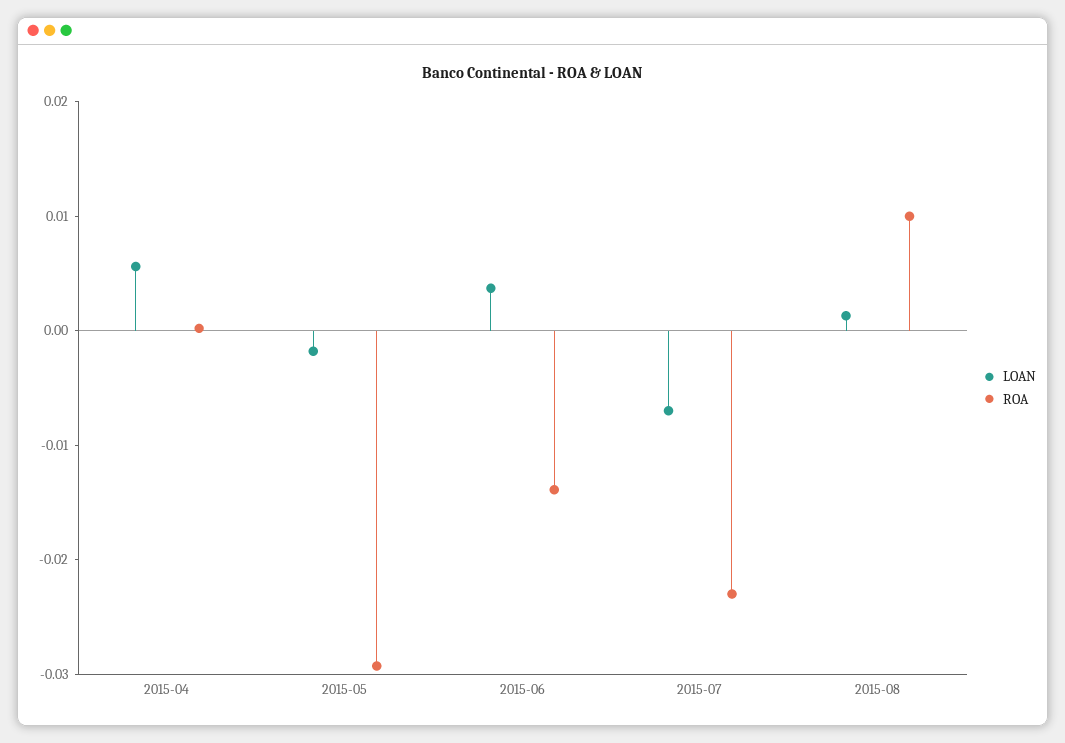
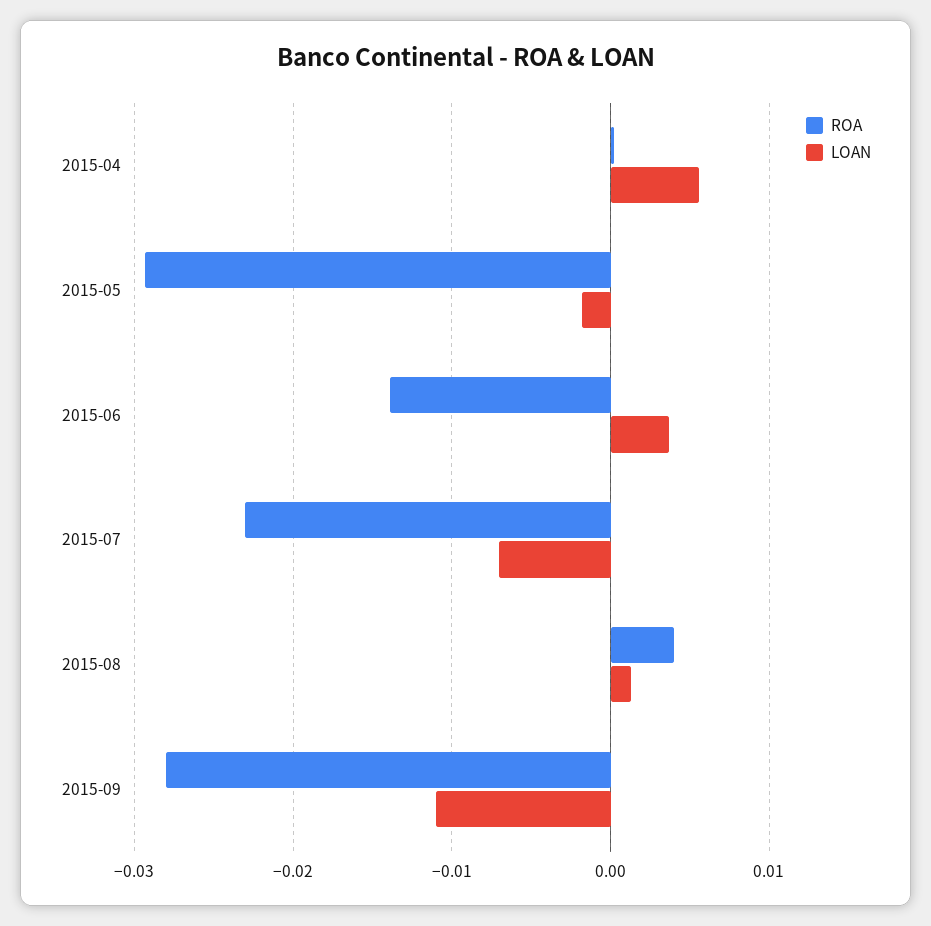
ROA, 2015-08: 0.01 -> 0.004
ROA, 2015-09: none -> -0.028
LOAN, 2015-09: none -> -0.011

